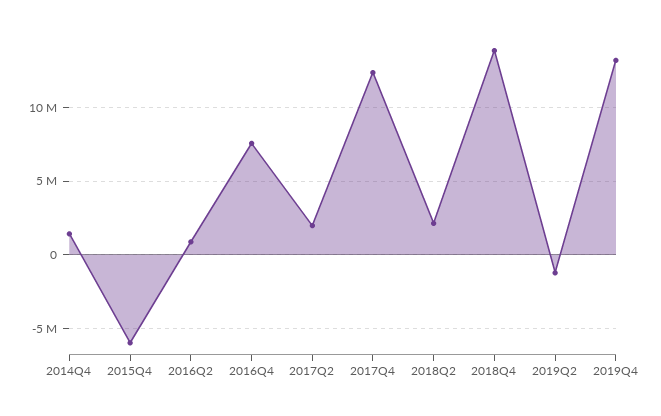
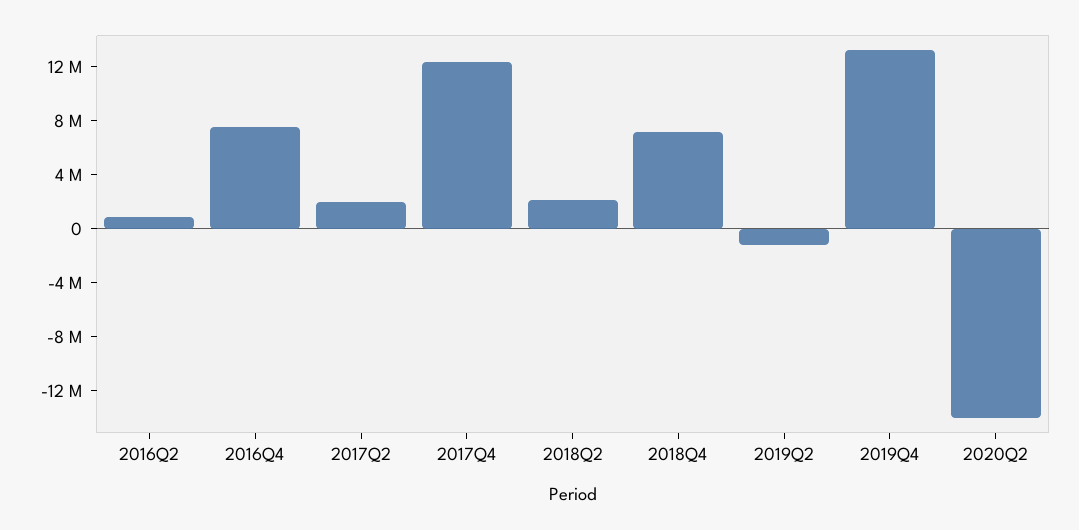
2014Q4: 1500000 -> none
2015Q4: -6000000 -> none
2018Q4: 14000000 -> 7000000
2020Q2: none -> -14000000

